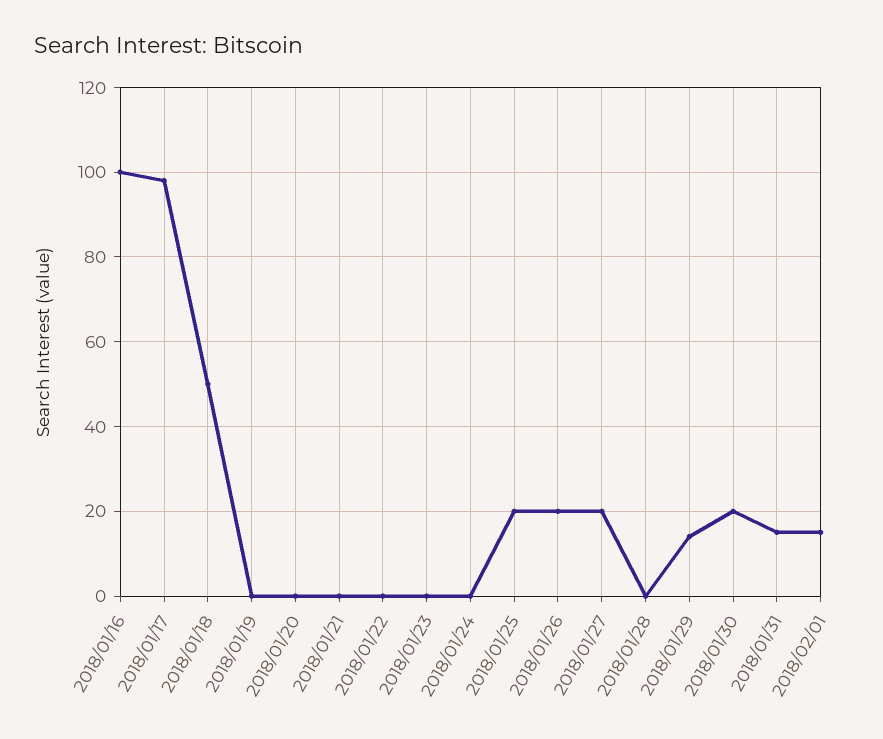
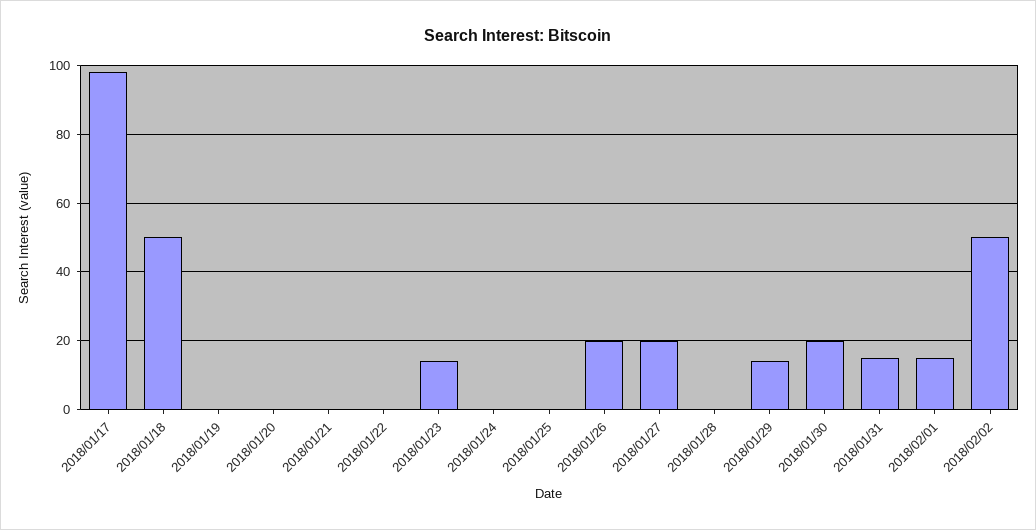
2018/01/16: 100 -> none
2018/01/23: 0 -> 15
2018/01/25: 20 -> 0
2018/02/02: none -> 50

